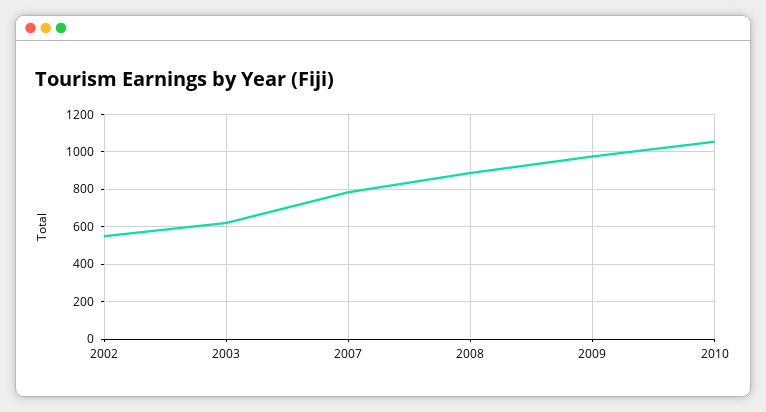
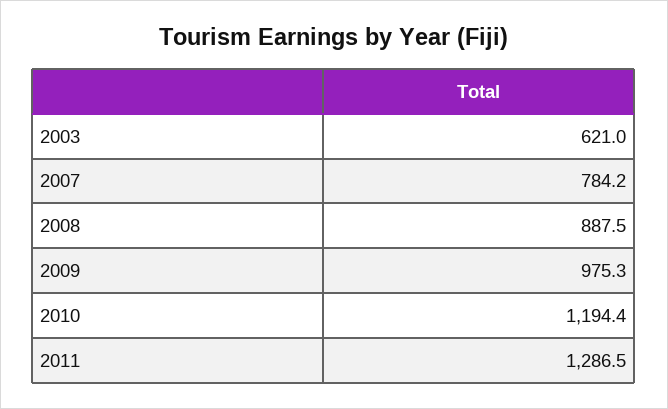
2002: 550 -> none
2010: 1050 -> 1194.4
2011: none -> 1286.5

